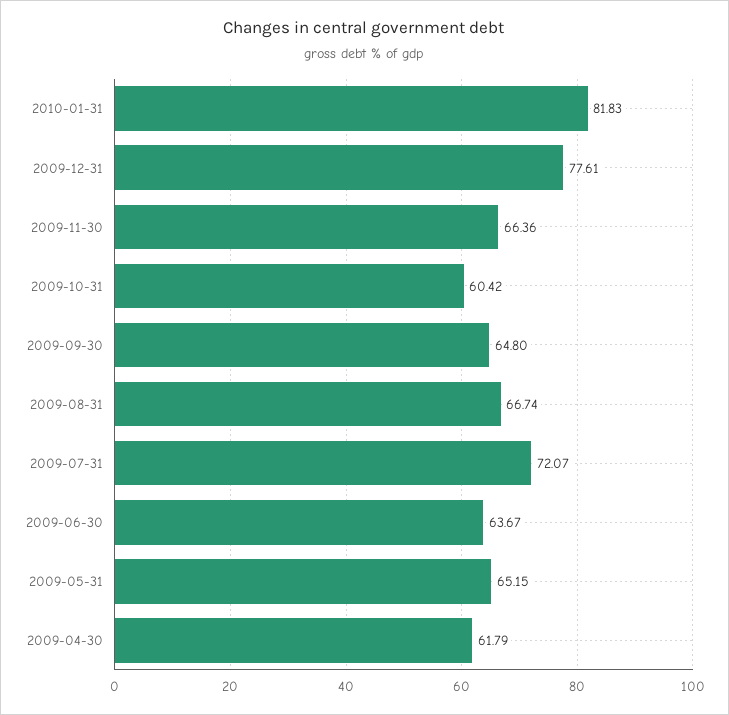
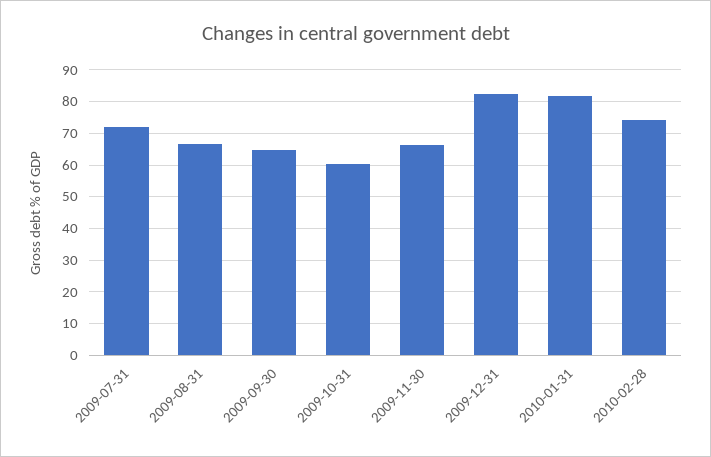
2009-12-31: 77.61 -> 82
2009-06-30: 63.67 -> none
2009-05-31: 65.15 -> none
2009-04-30: 61.79 -> none
2010-02-28: none -> 74

